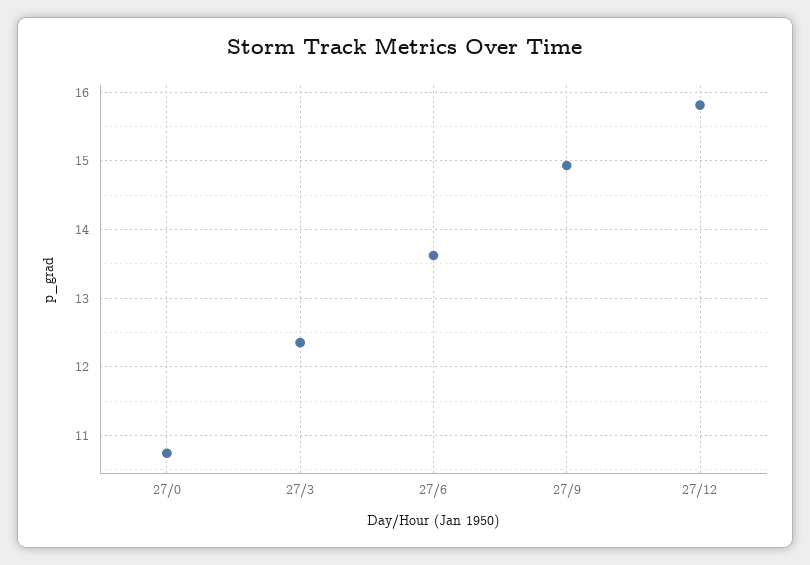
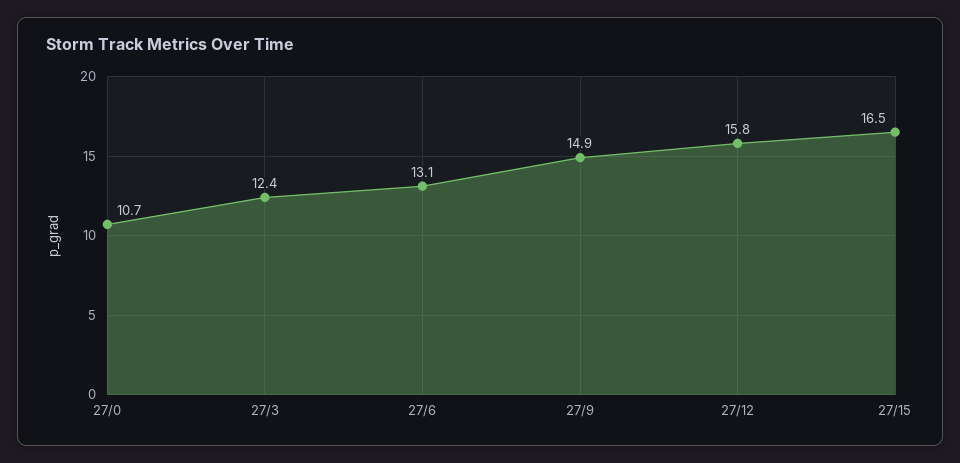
27/6: 13.6 -> 13.1
27/15: none -> 16.5

